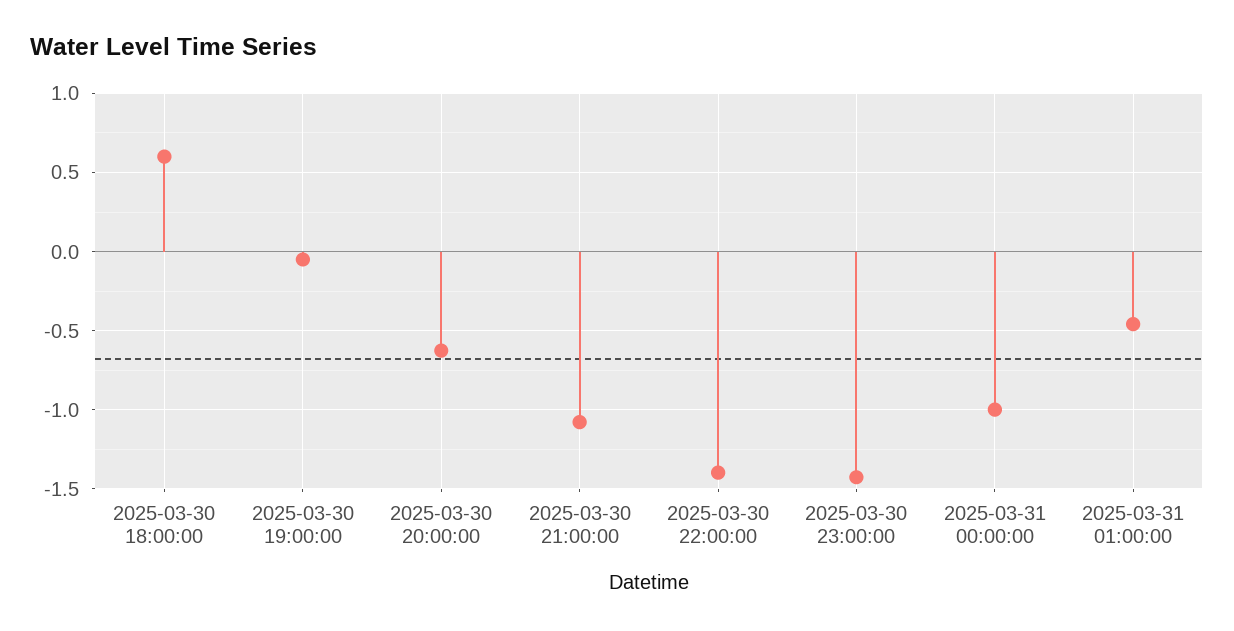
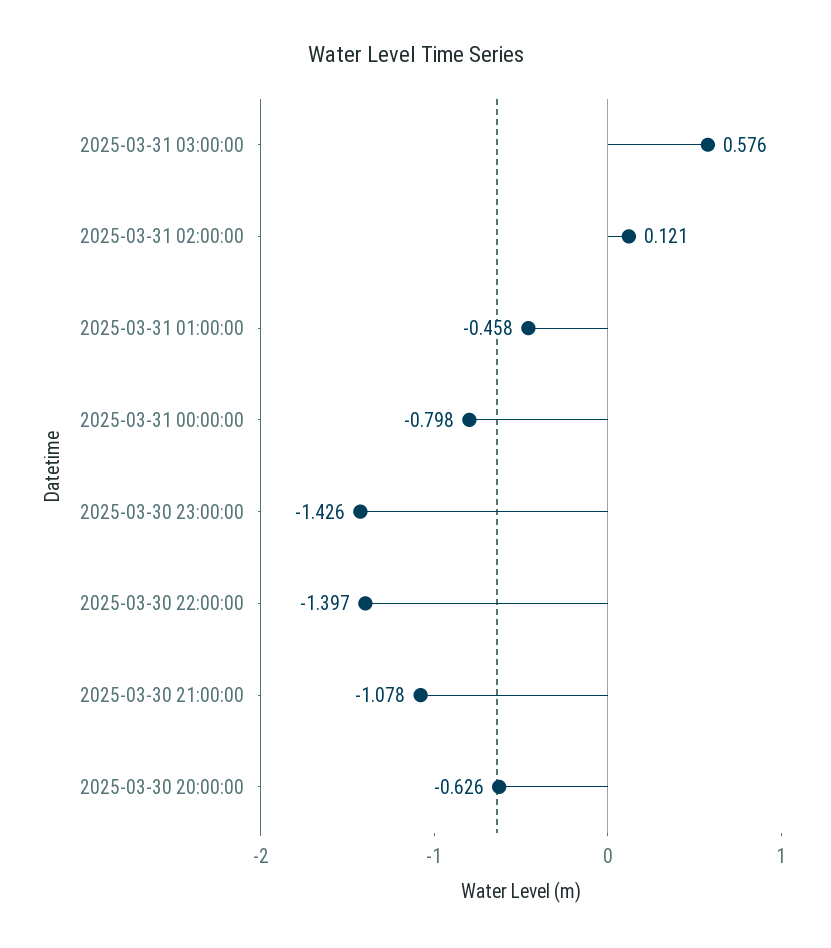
2025-03-30 18:00:00: 0.6 -> none
2025-03-30 19:00:00: -0.05 -> none
2025-03-31 00:00:00: -1 -> -0.798
2025-03-31 03:00:00: none -> 0.576
2025-03-31 02:00:00: none -> 0.121

